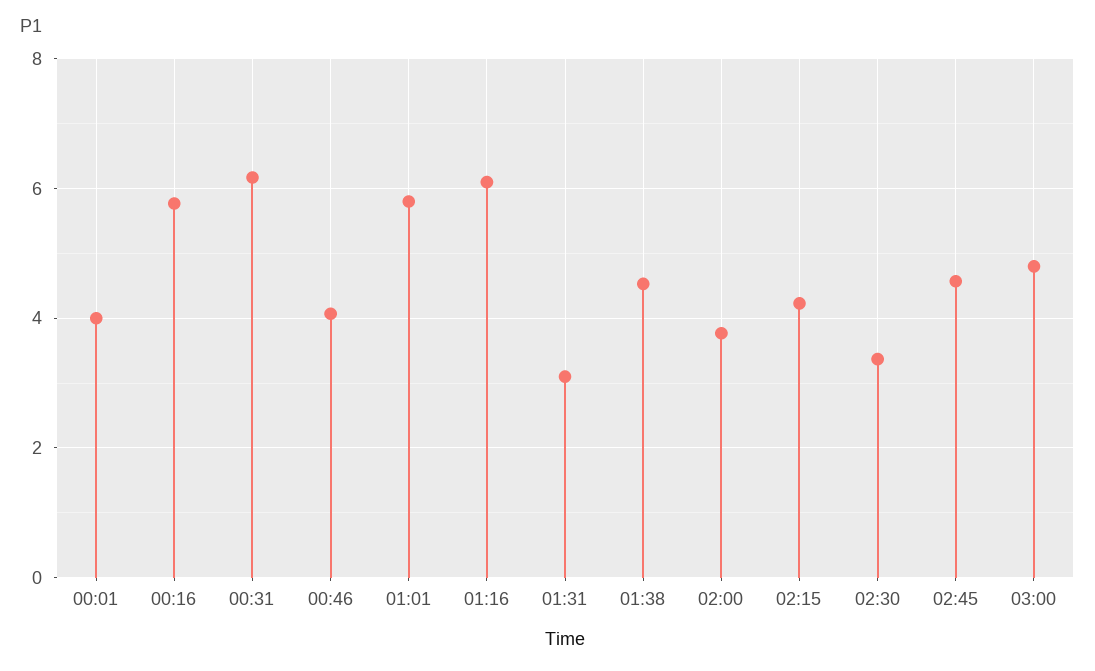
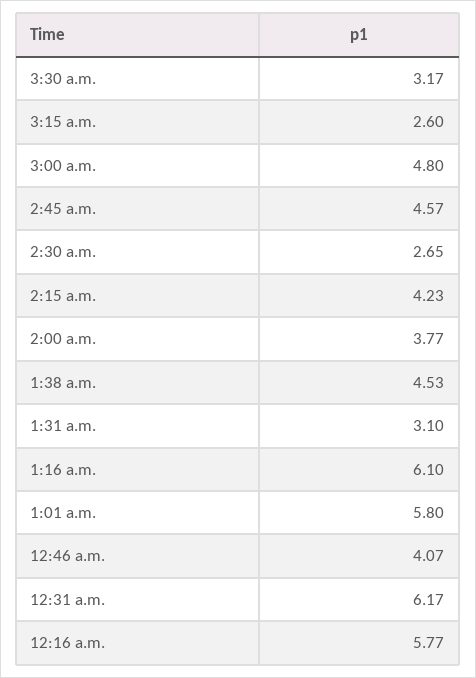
00:01: 4 -> none
02:30: 3.4 -> 2.65
3:30 a.m.: none -> 3.17
3:15 a.m.: none -> 2.6

